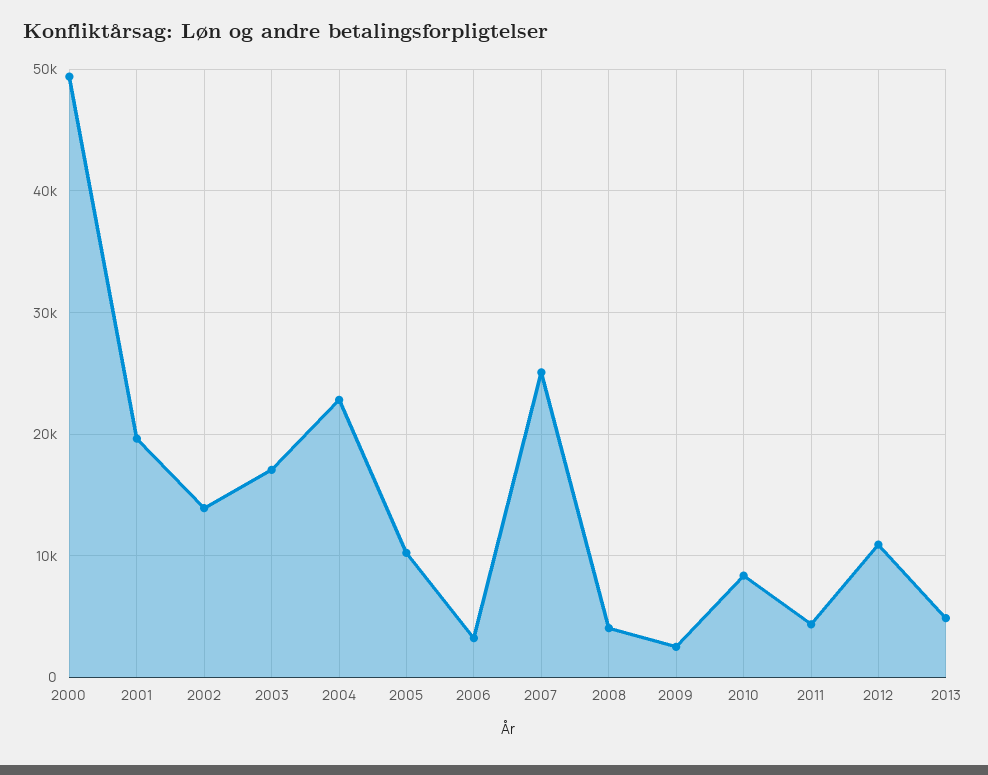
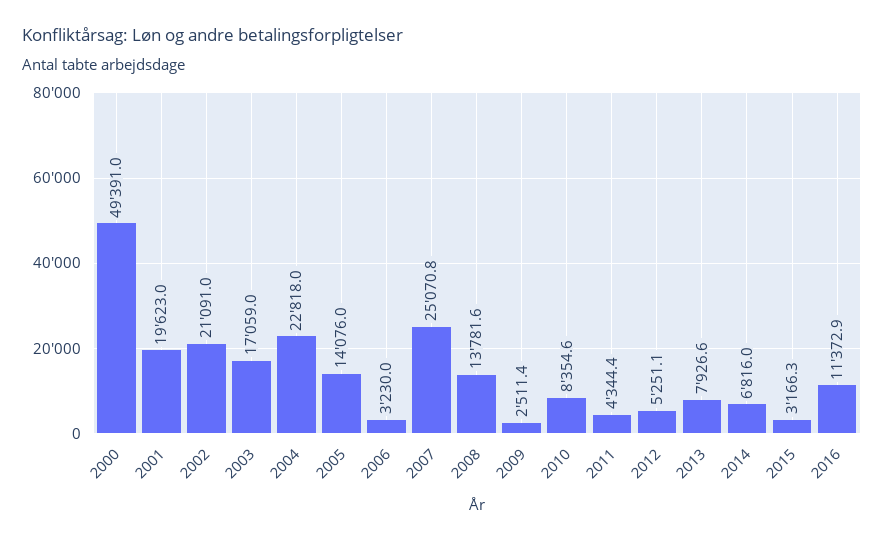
2002: 14000 -> 21091
2005: 10000 -> 14076
2008: 4000 -> 13781.6
2012: 11000 -> 5251.1
2013: 5000 -> 7926.6
2014: none -> 6816
2015: none -> 3166.3
2016: none -> 11372.9

